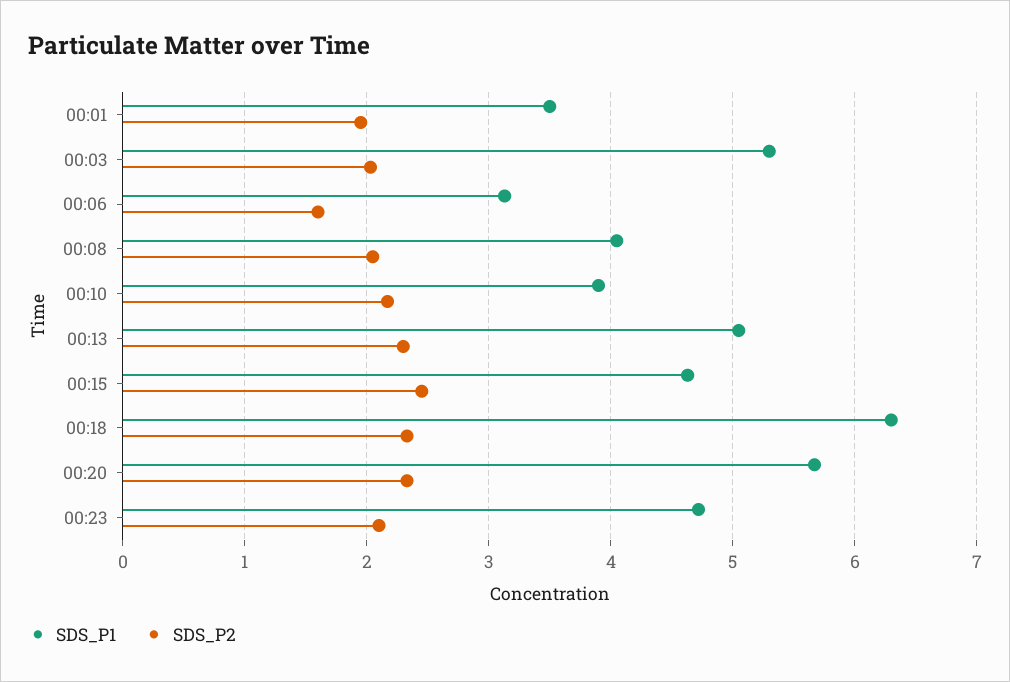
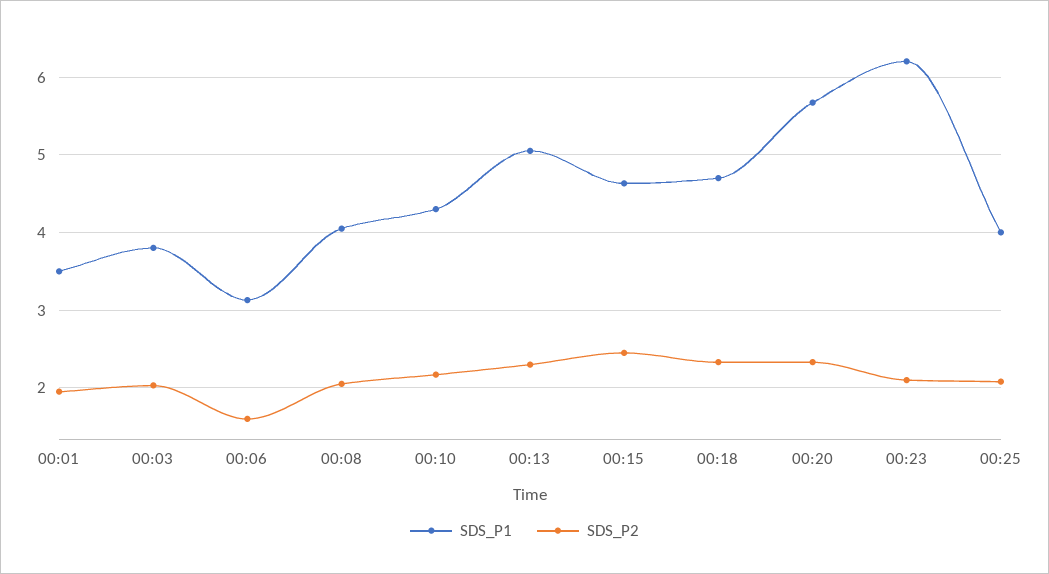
SDS_P1, 00:03: 5.3 -> 3.8
SDS_P1, 00:10: 3.9 -> 4.3
SDS_P1, 00:18: 6.3 -> 4.7
SDS_P1, 00:23: 4.7 -> 6.2
SDS_P1, 00:25: none -> 4
SDS_P2, 00:25: none -> 2.1

